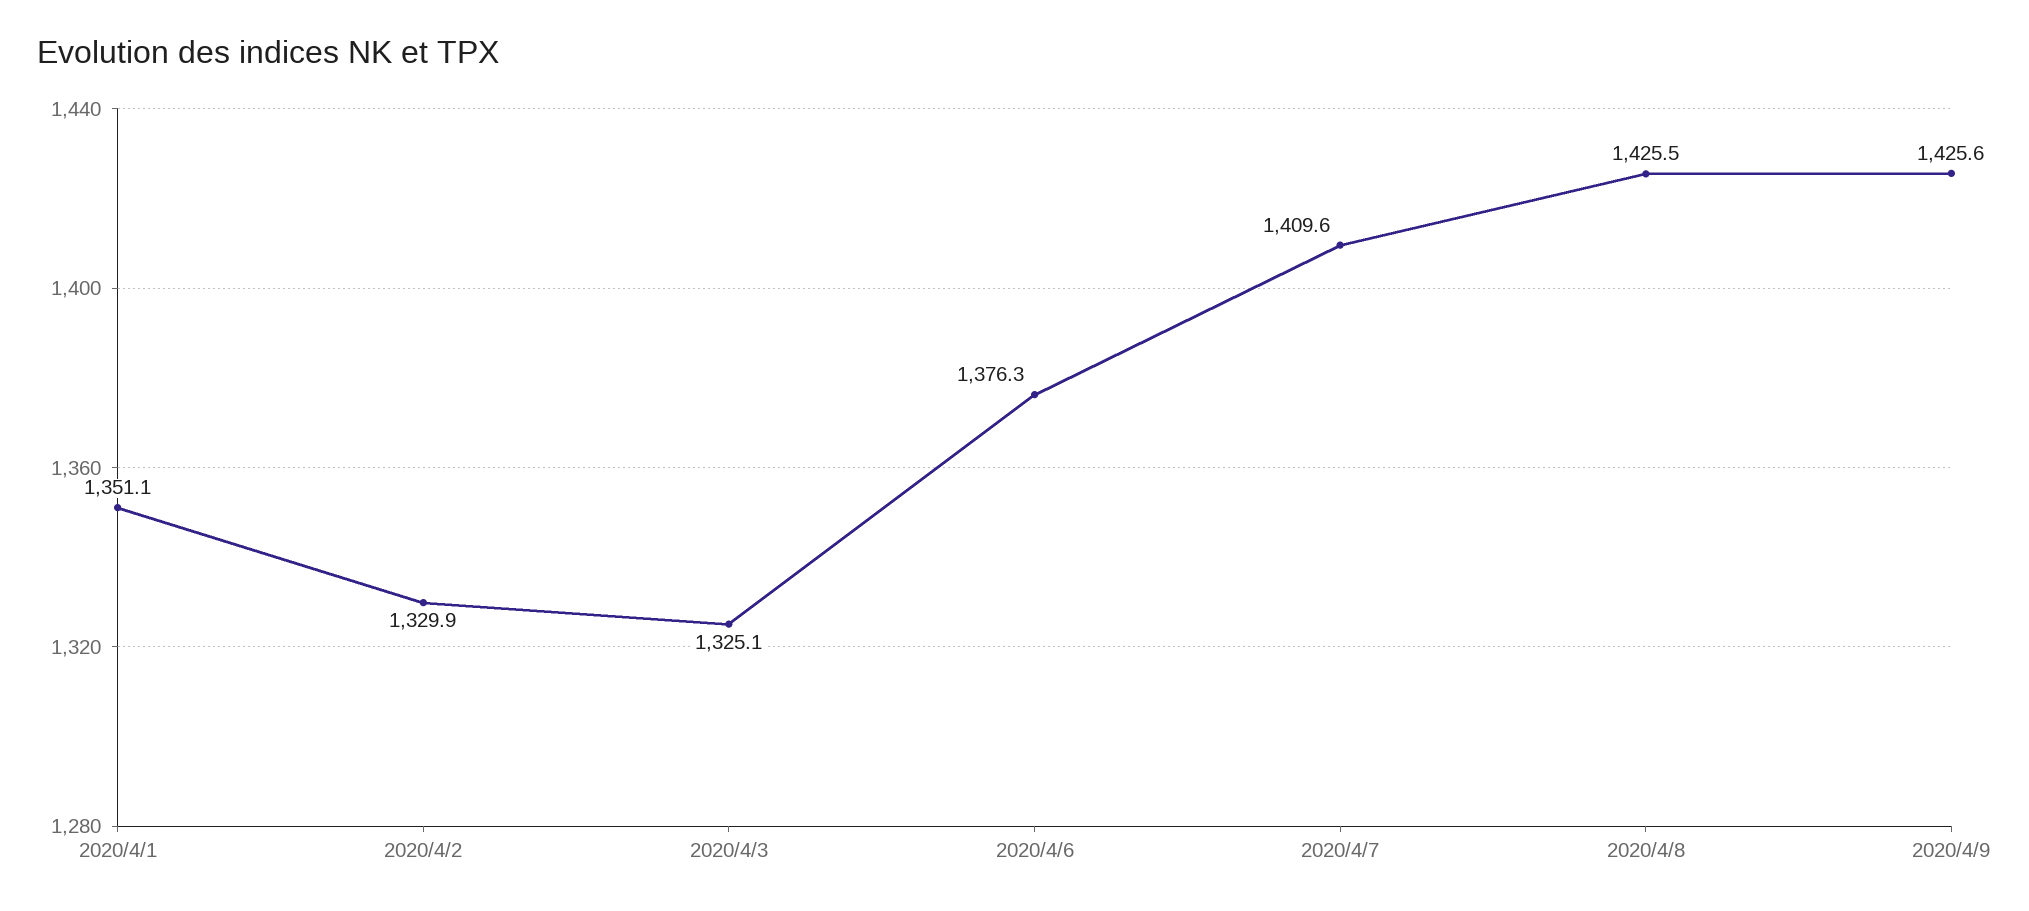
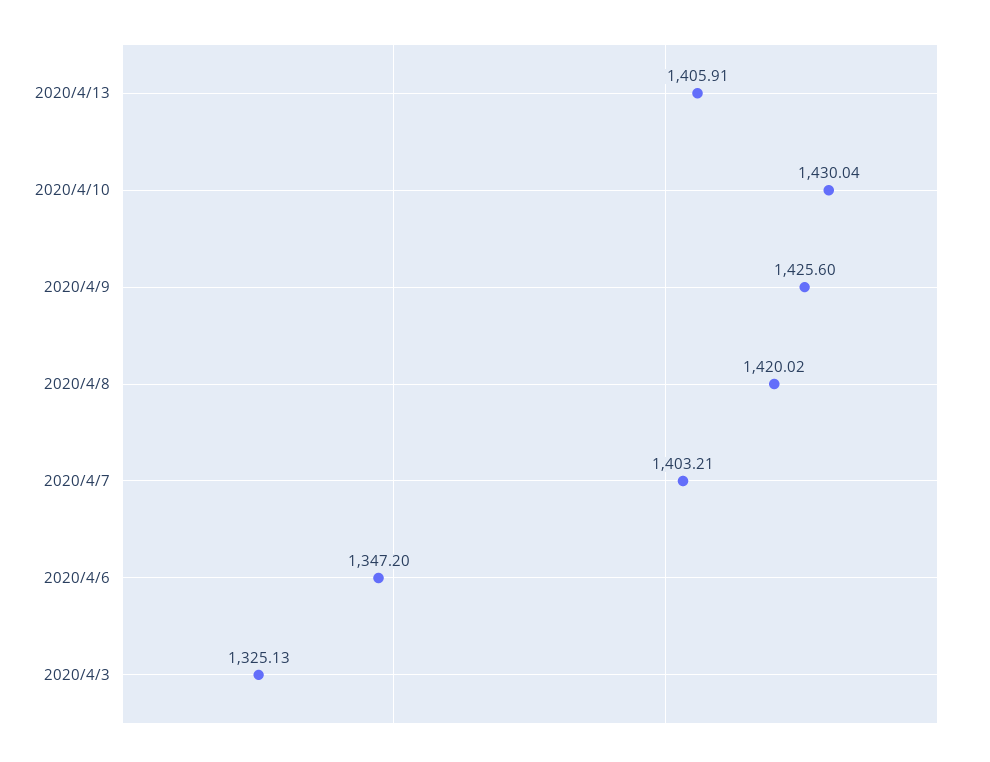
2020/4/1: 1351.1 -> none
2020/4/2: 1329.9 -> none
2020/4/6: 1376.3 -> 1347.2
2020/4/7: 1409.6 -> 1403.21
2020/4/8: 1425.5 -> 1420.02
2020/4/13: none -> 1405.91
2020/4/10: none -> 1430.04

